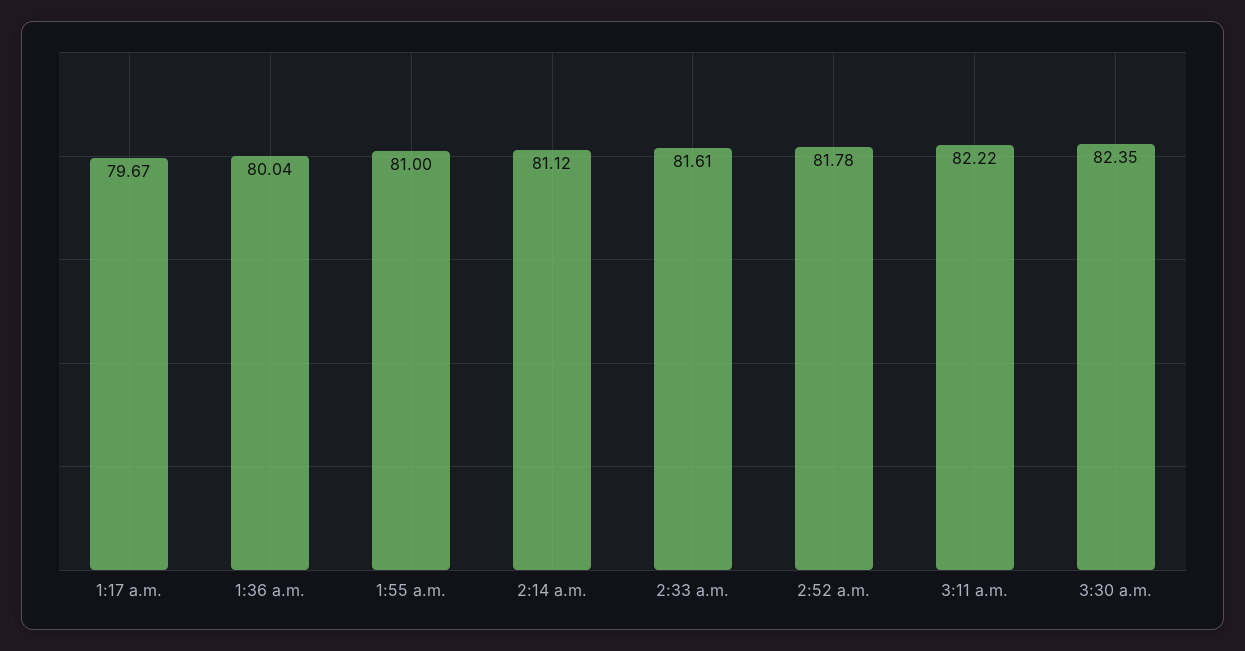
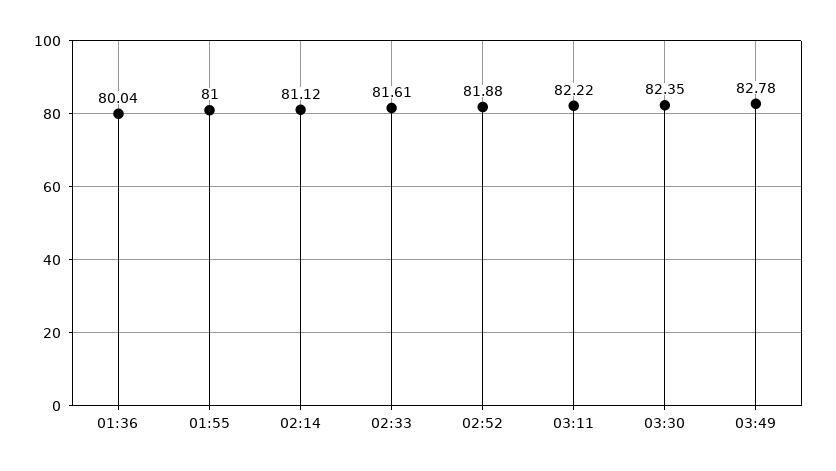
1:17 a.m.: 79.67 -> none
2:52 a.m.: 81.78 -> 81.88
03:49: none -> 82.78

